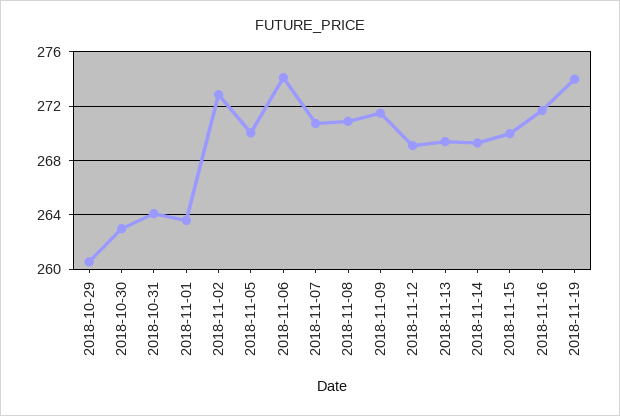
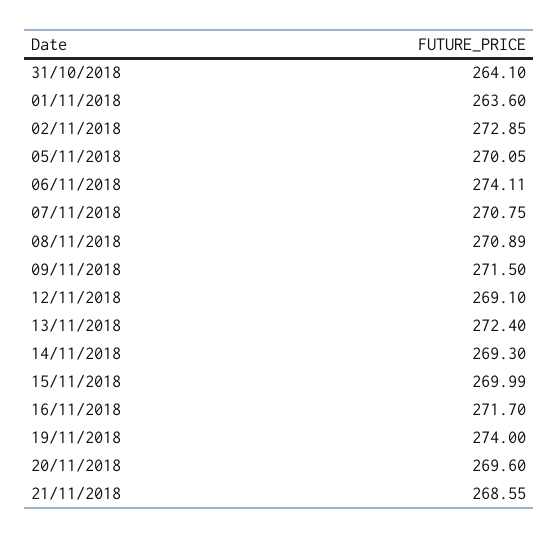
2018-10-29: 260.5 -> none
2018-10-30: 263 -> none
2018-11-13: 269.5 -> 272.4
20/11/2018: none -> 269.6
21/11/2018: none -> 268.55

